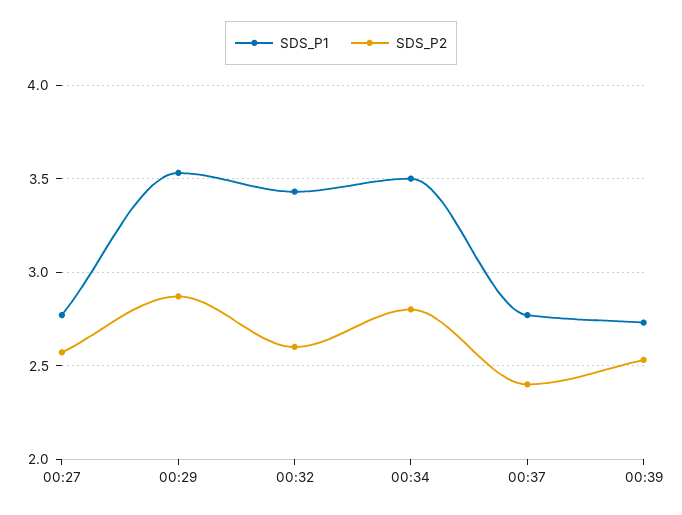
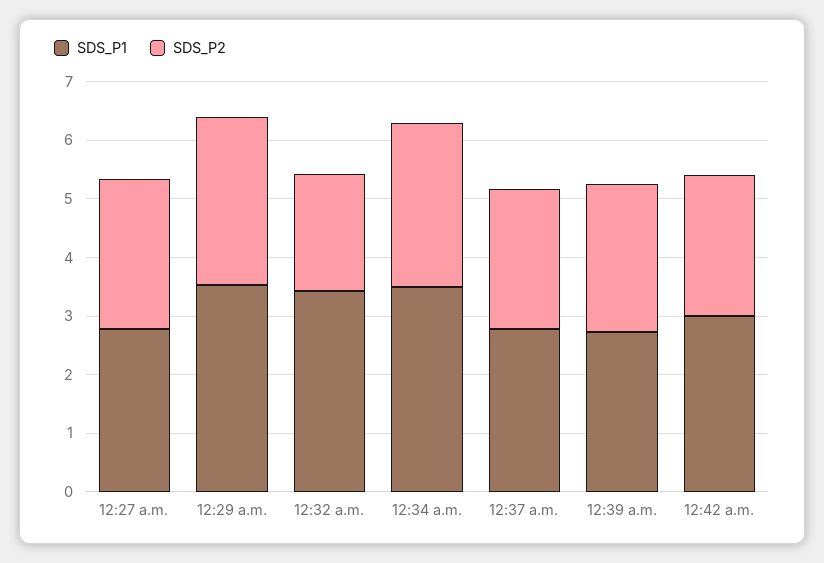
SDS_P2, 00:32: 2.6 -> 2
SDS_P1, 12:42 a.m.: none -> 3
SDS_P2, 12:42 a.m.: none -> 2.4

